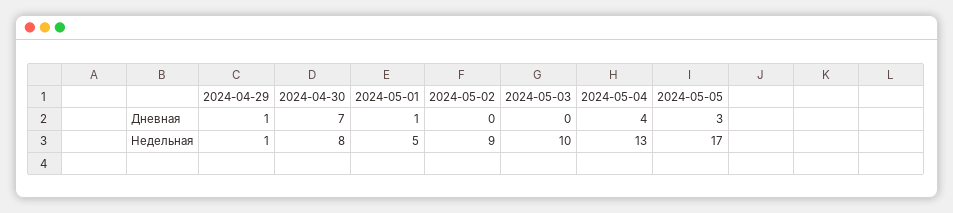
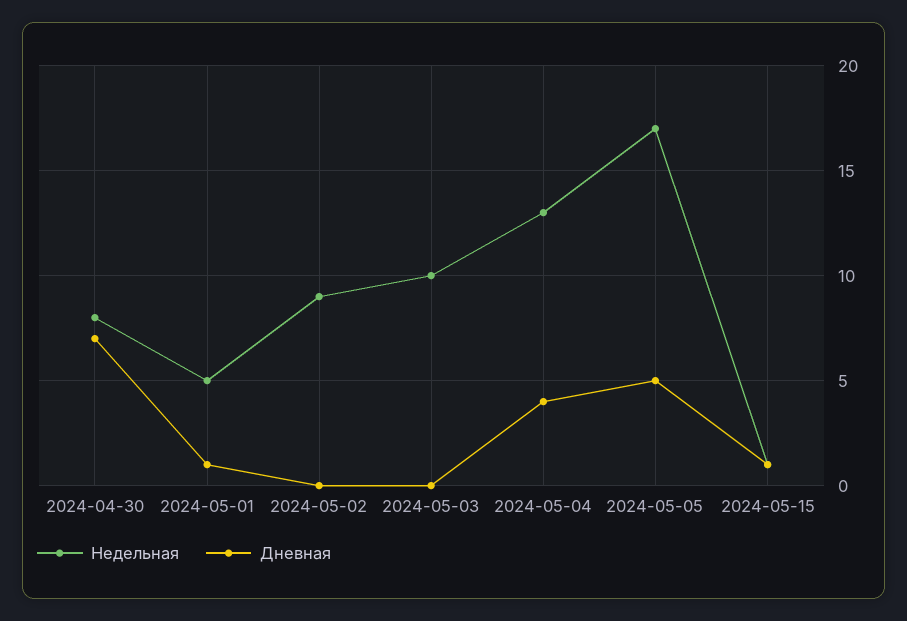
Дневная, 2024-04-29: 1 -> none
Дневная, 2024-05-05: 3 -> 5
Недельная, 2024-04-29: 1 -> none
Недельная, 2024-05-15: none -> 1
Дневная, 2024-05-15: none -> 1

